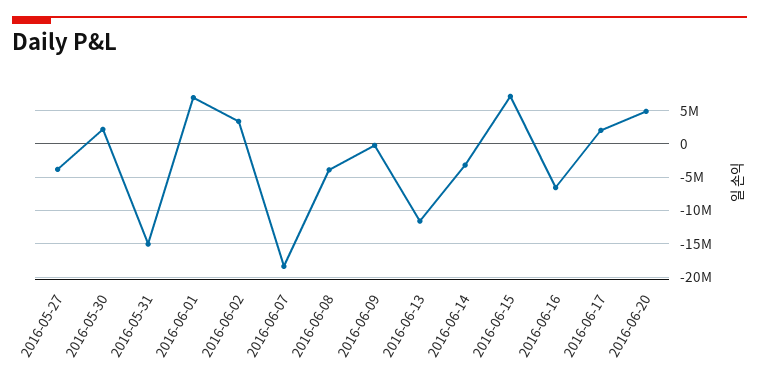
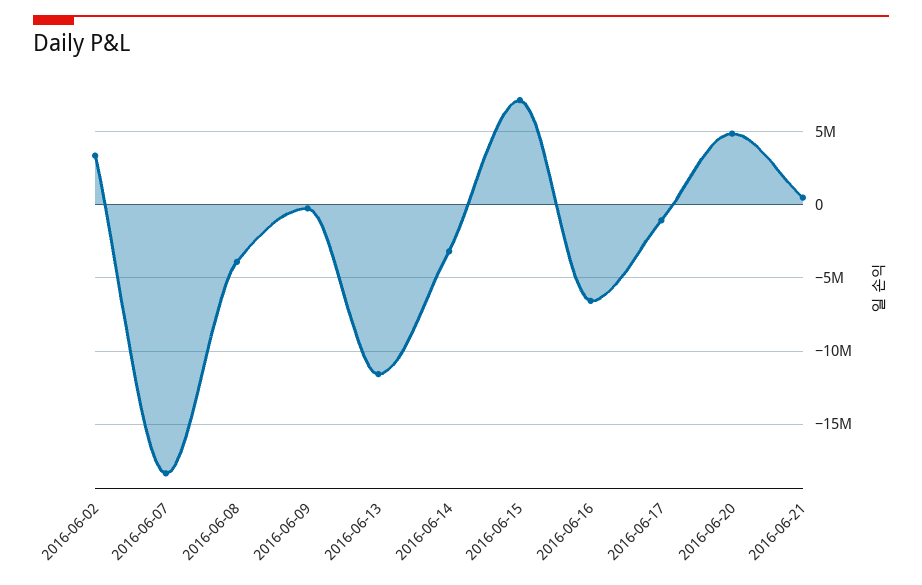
2016-05-27: -4000000 -> none
2016-05-30: 2000000 -> none
2016-05-31: -15000000 -> none
2016-06-01: 7000000 -> none
2016-06-17: 2000000 -> -1000000
2016-06-21: none -> 500000

